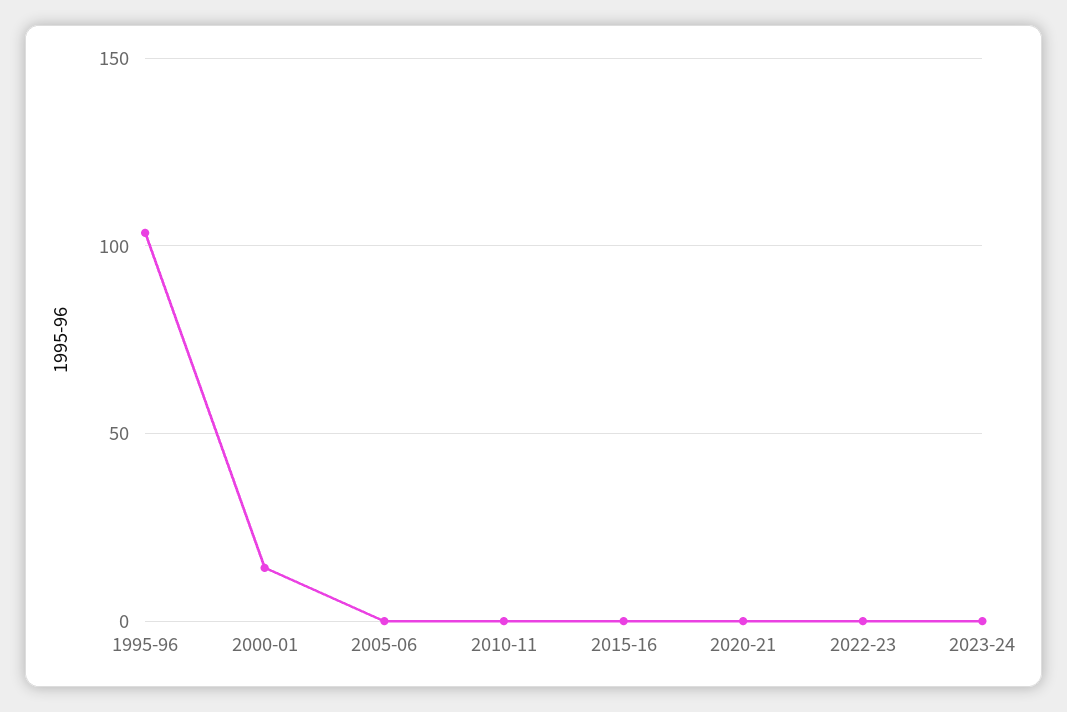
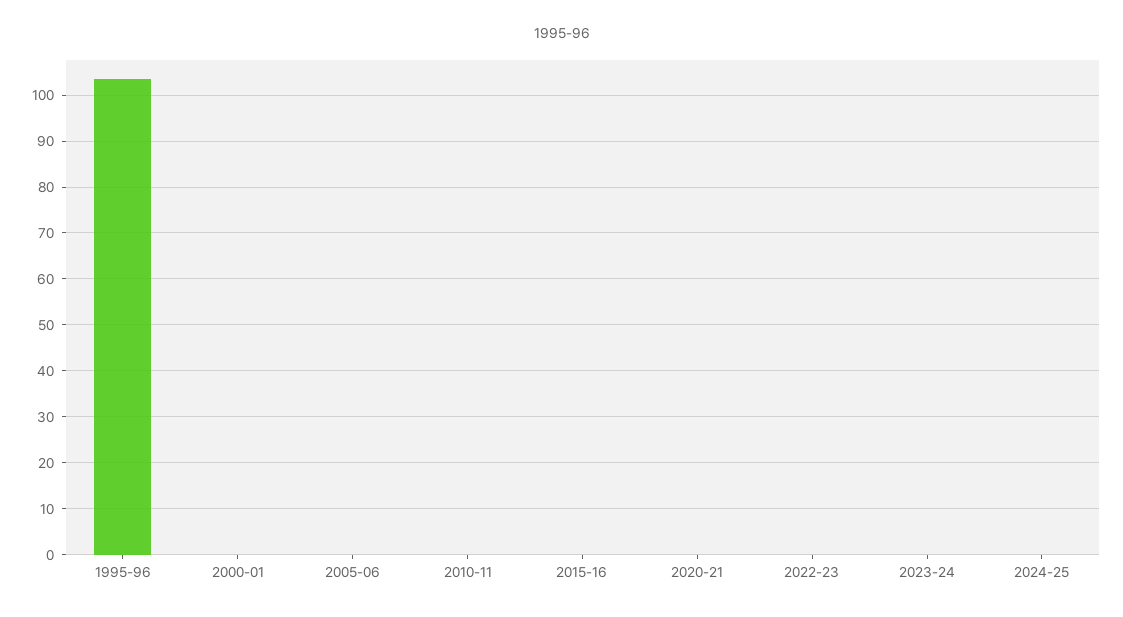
2000-01: 15 -> 0
2024-25: none -> 0

